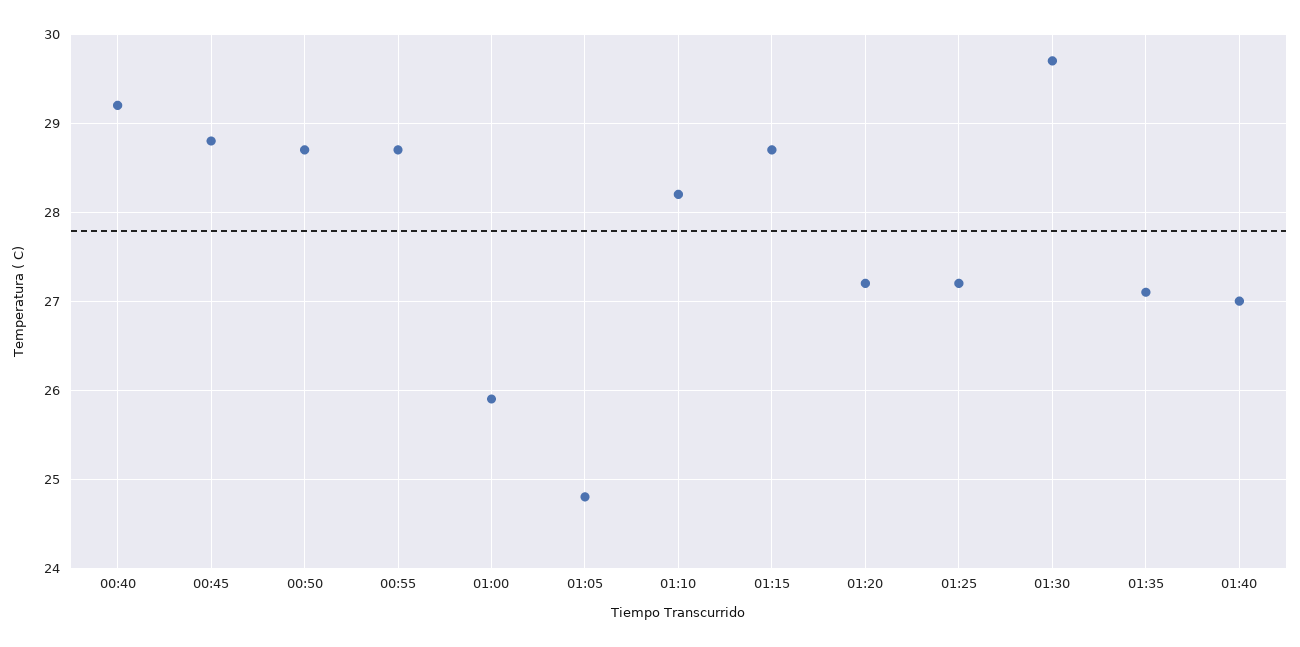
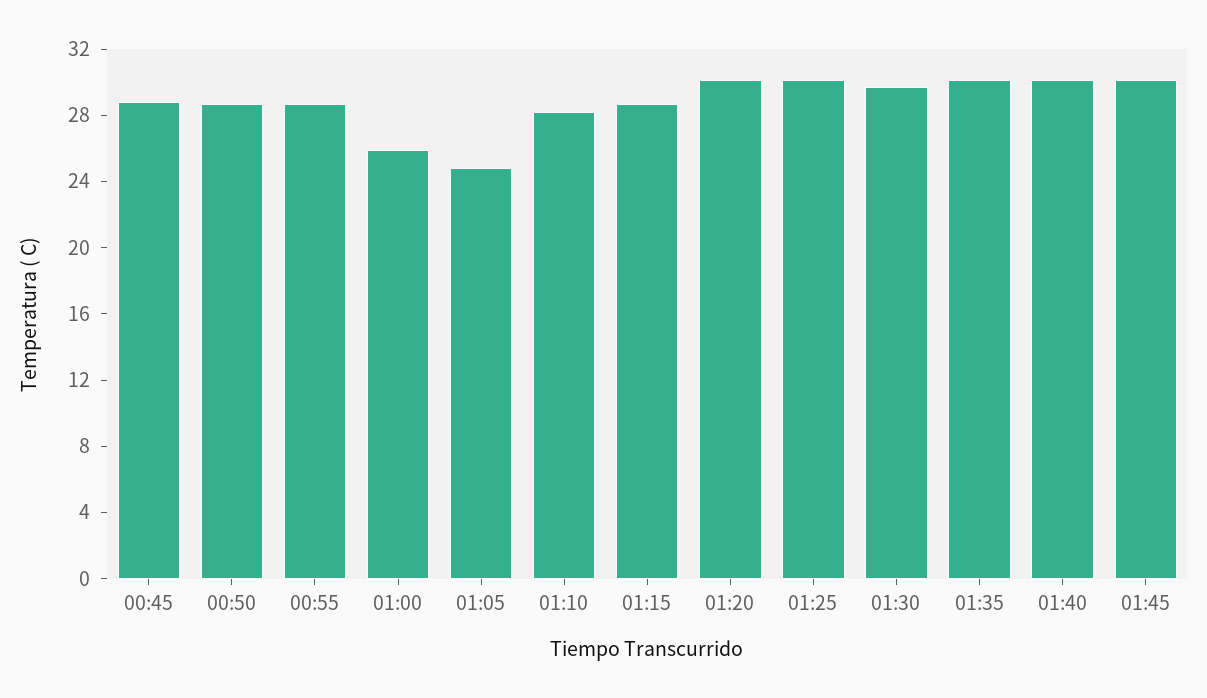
00:40: 29.2 -> none
01:20: 27.2 -> 30
01:25: 27.2 -> 30
01:35: 27.1 -> 30
01:40: 27 -> 30
01:45: none -> 30

